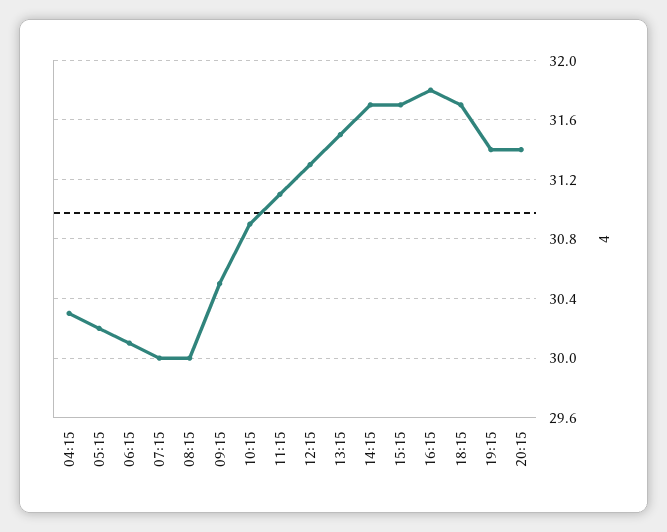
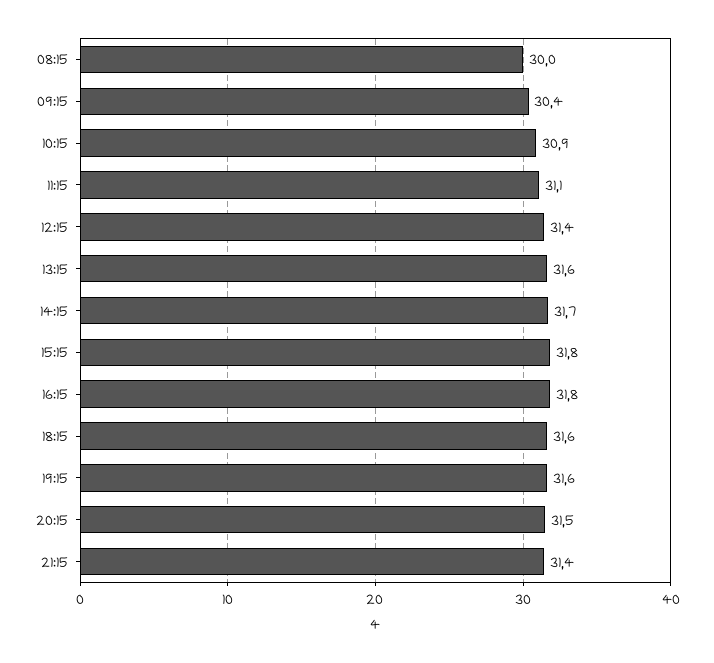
04:15: 30.3 -> none
05:15: 30.2 -> none
06:15: 30.1 -> none
07:15: 30 -> none
09:15: 30.5 -> 30.4
12:15: 31.3 -> 31.4
13:15: 31.5 -> 31.6
15:15: 31.7 -> 31.8
18:15: 31.7 -> 31.6
19:15: 31.4 -> 31.6
20:15: 31.4 -> 31.5
21:15: none -> 31.4

